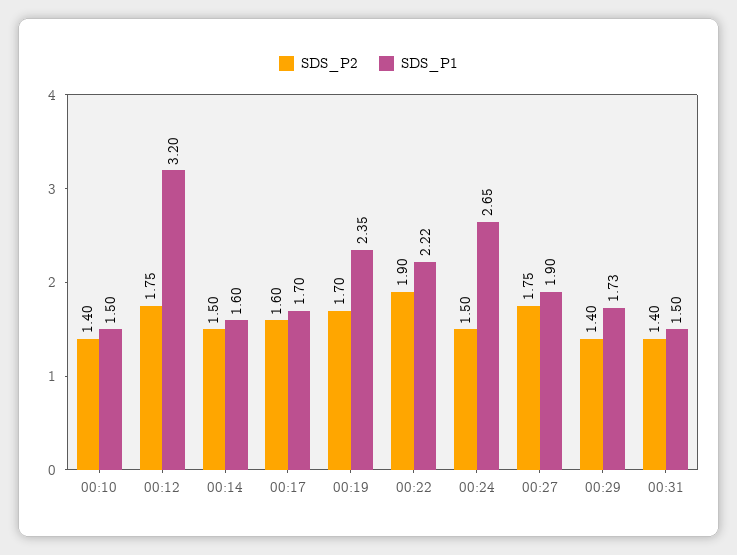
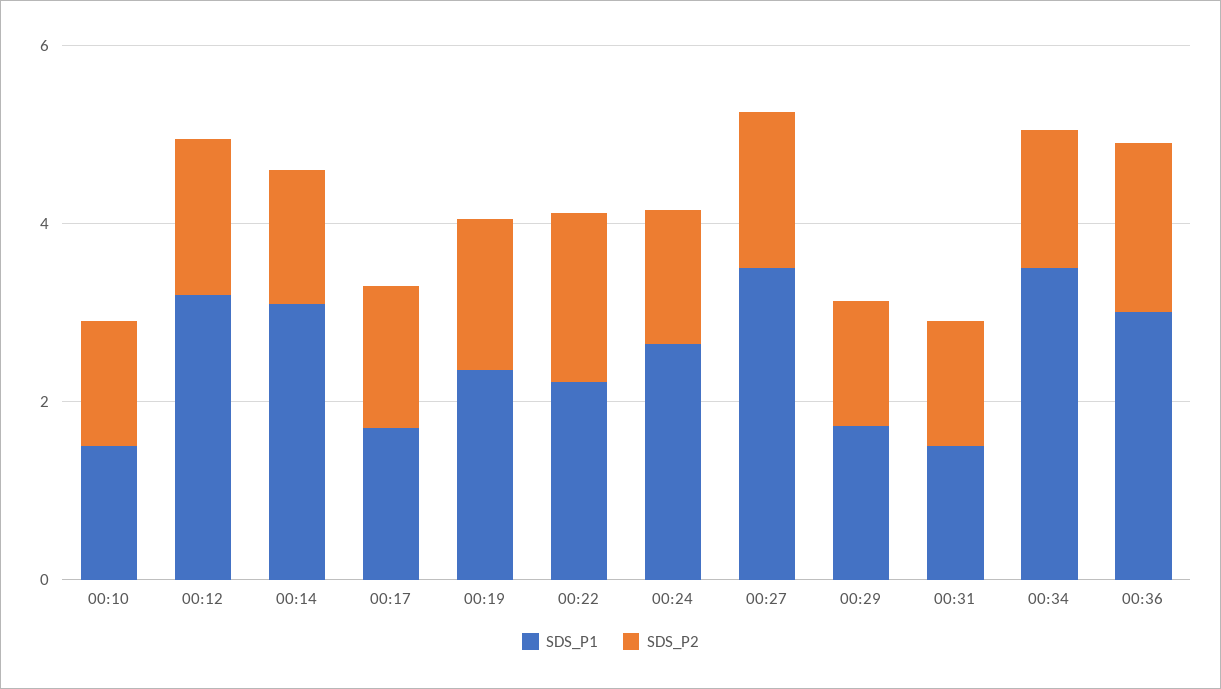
SDS_P1, 00:14: 1.6 -> 3
SDS_P1, 00:27: 1.9 -> 3.5
SDS_P1, 00:34: none -> 3.5
SDS_P2, 00:34: none -> 1.5
SDS_P1, 00:36: none -> 3
SDS_P2, 00:36: none -> 2

